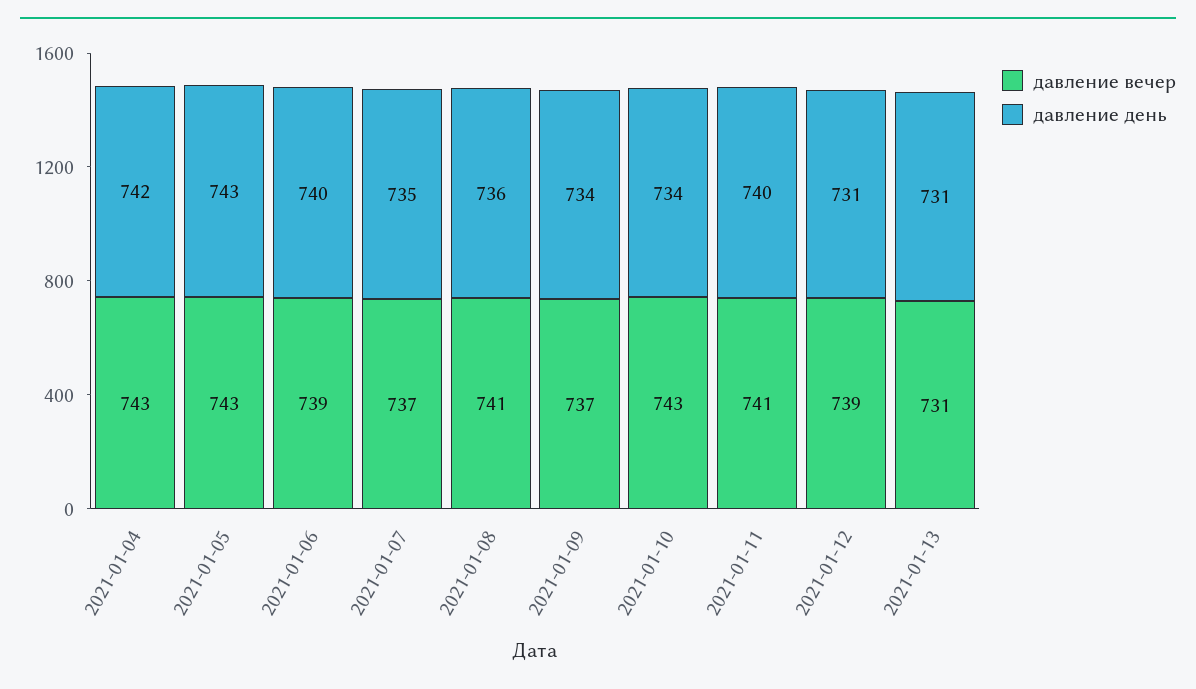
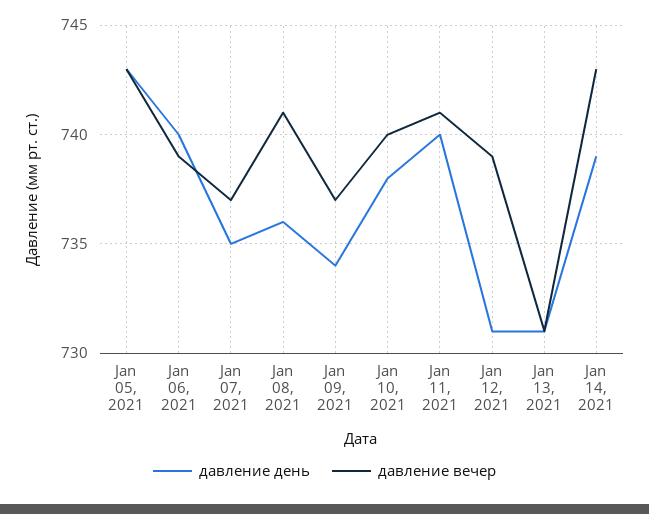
давление вечер, 2021-01-04: 743 -> none
давление день, 2021-01-04: 742 -> none
давление вечер, 2021-01-10: 743 -> 740
давление день, 2021-01-10: 734 -> 738
давление день, Jan 14, 2021: none -> 739
давление вечер, Jan 14, 2021: none -> 743

